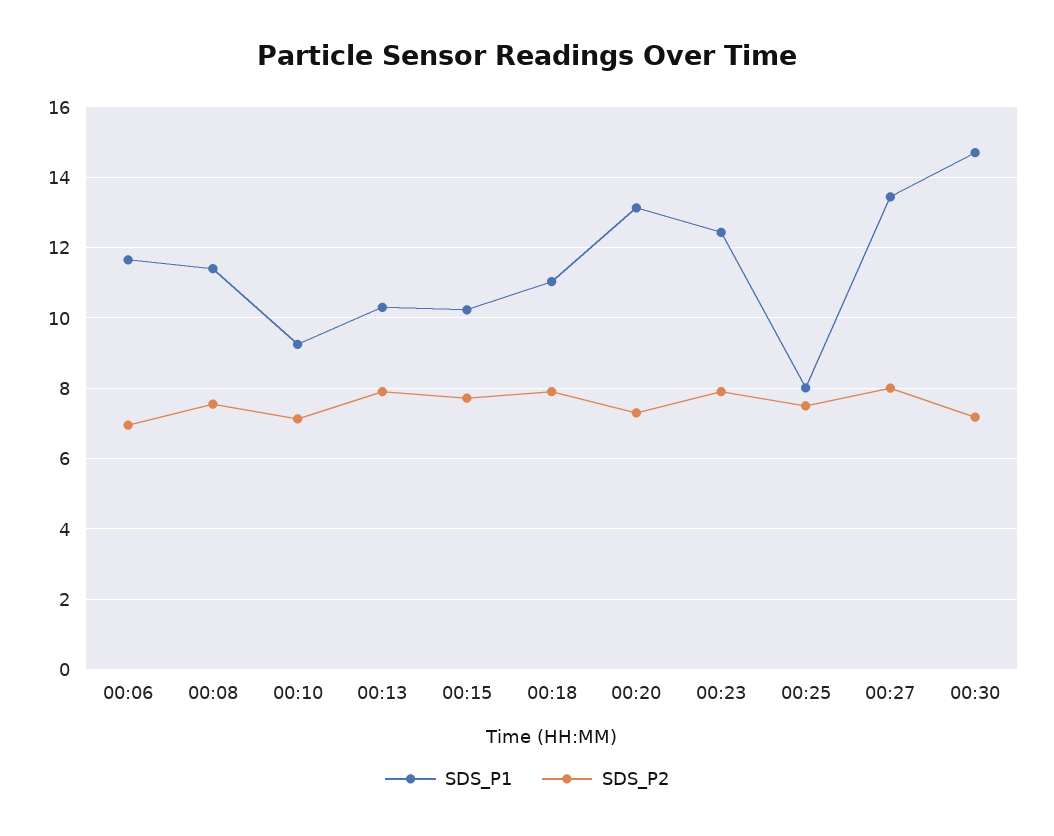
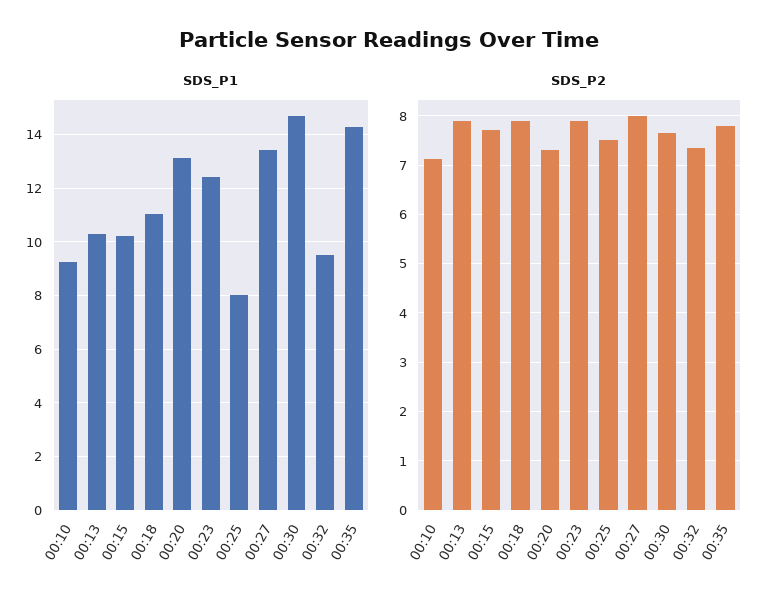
SDS_P1, 00:06: 11.6 -> none
SDS_P2, 00:06: 7 -> none
SDS_P1, 00:08: 11.4 -> none
SDS_P2, 00:08: 7.6 -> none
SDS_P2, 00:30: 7.2 -> 7.6
SDS_P1, 00:32: none -> 9.5
SDS_P1, 00:35: none -> 14.25
SDS_P2, 00:32: none -> 7.4
SDS_P2, 00:35: none -> 7.8

